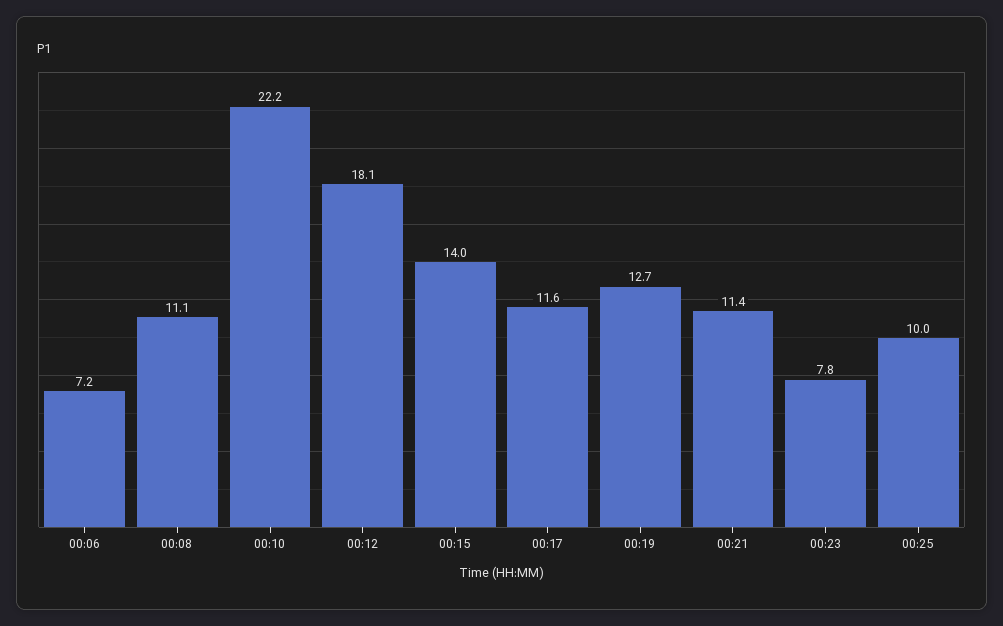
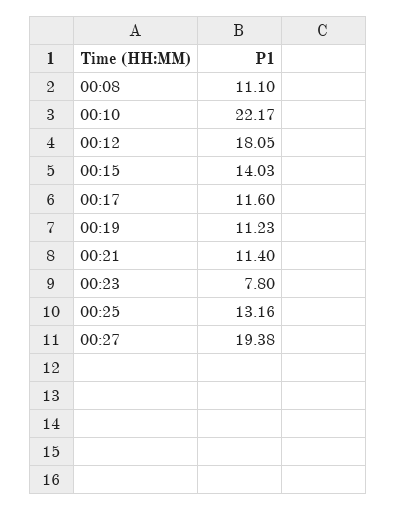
00:06: 7.2 -> none
00:19: 12.7 -> 11.23
00:25: 10 -> 13.16
00:27: none -> 19.38

